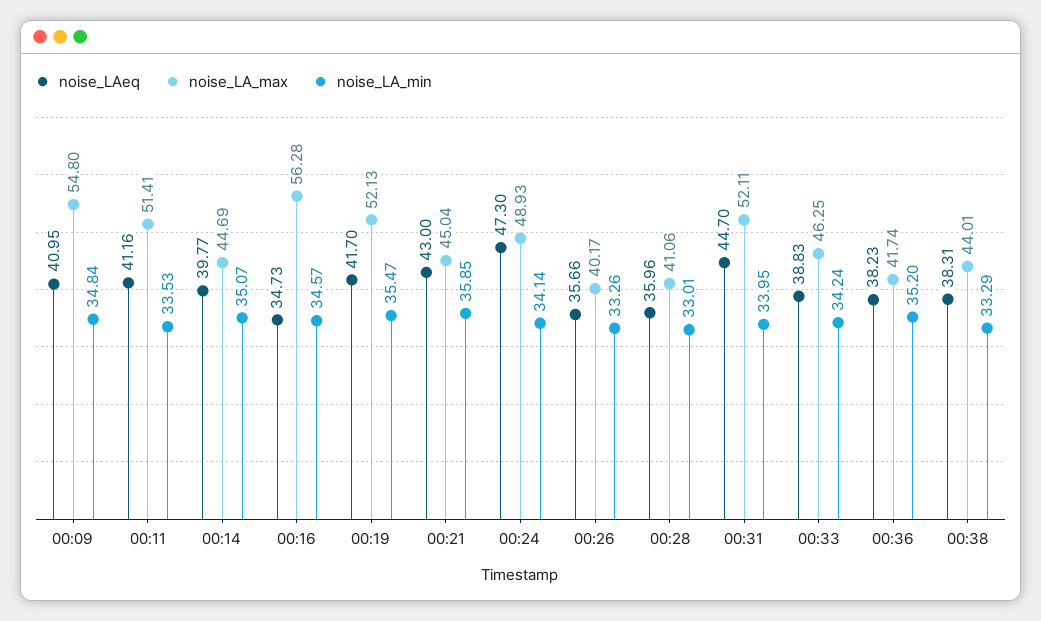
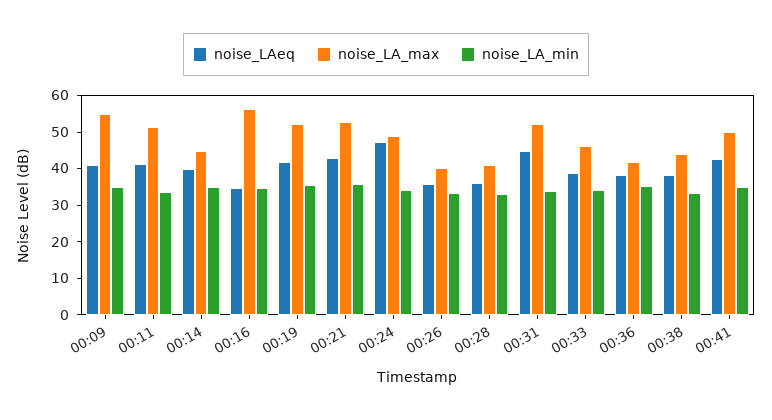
noise_LA_max, 00:21: 45.04 -> 52.5
noise_LAeq, 00:41: none -> 42.5
noise_LA_max, 00:41: none -> 50
noise_LA_min, 00:41: none -> 35

